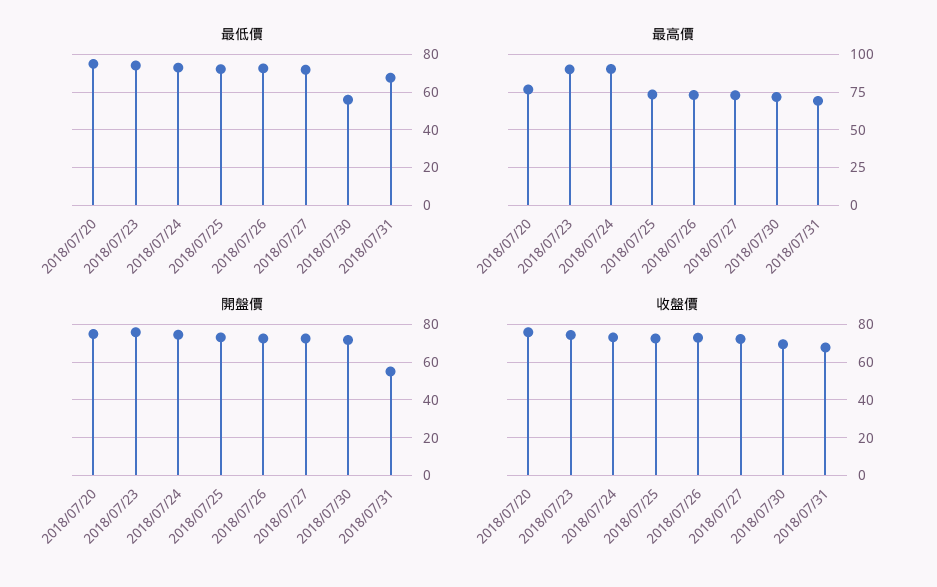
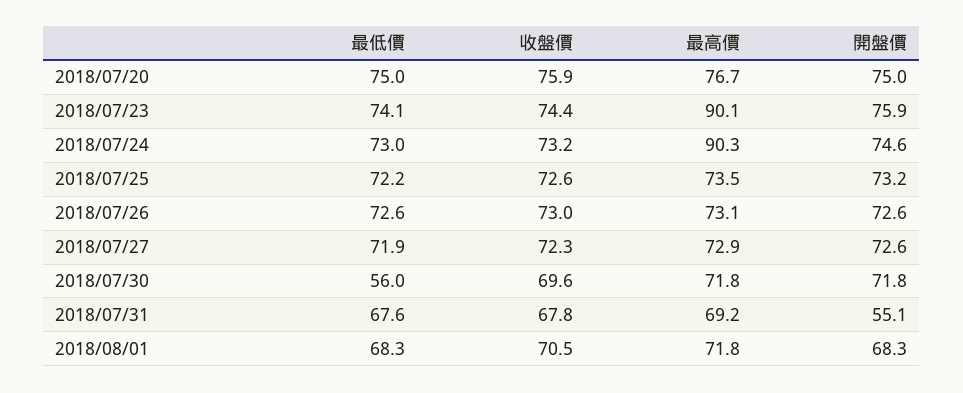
最低價, 2018/08/01: none -> 68.3
收盤價, 2018/08/01: none -> 70.5
最高價, 2018/08/01: none -> 71.8
開盤價, 2018/08/01: none -> 68.3

